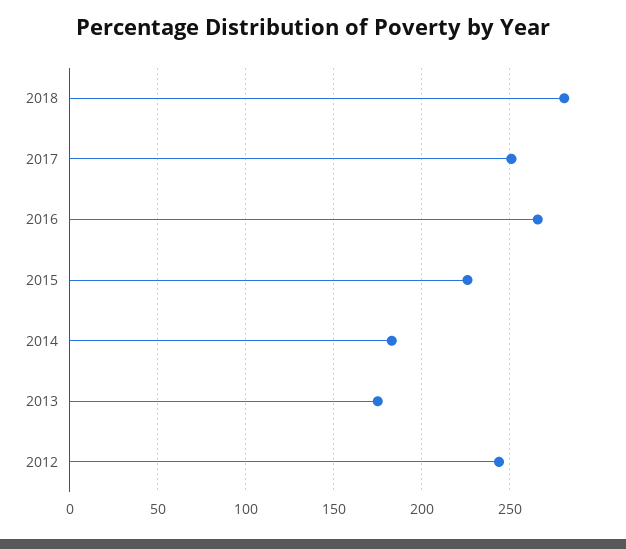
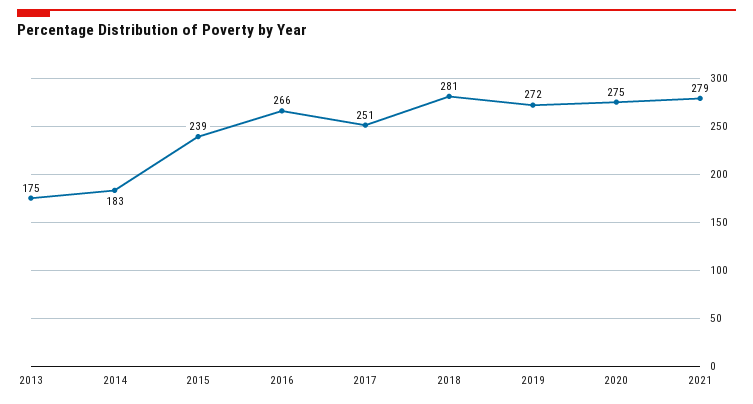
2015: 225 -> 239
2012: 245 -> none
2019: none -> 272
2020: none -> 275
2021: none -> 279

